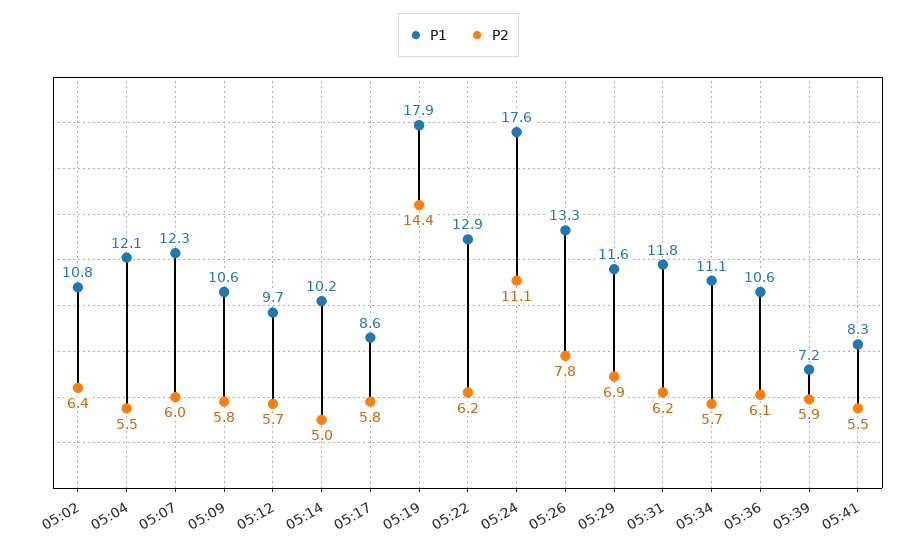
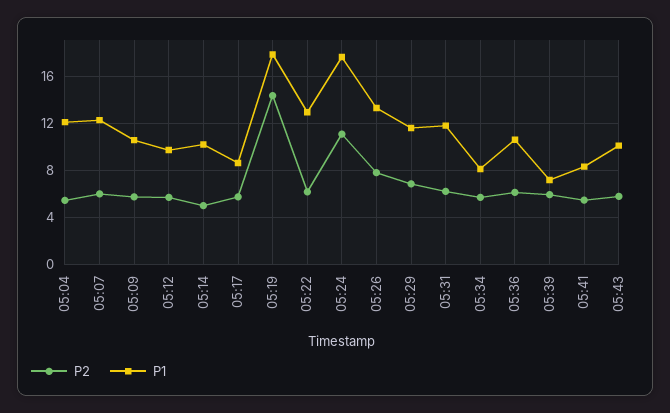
P1, 05:02: 10.8 -> none
P2, 05:02: 6.4 -> none
P1, 05:34: 11.1 -> 8
P2, 05:43: none -> 6
P1, 05:43: none -> 10

